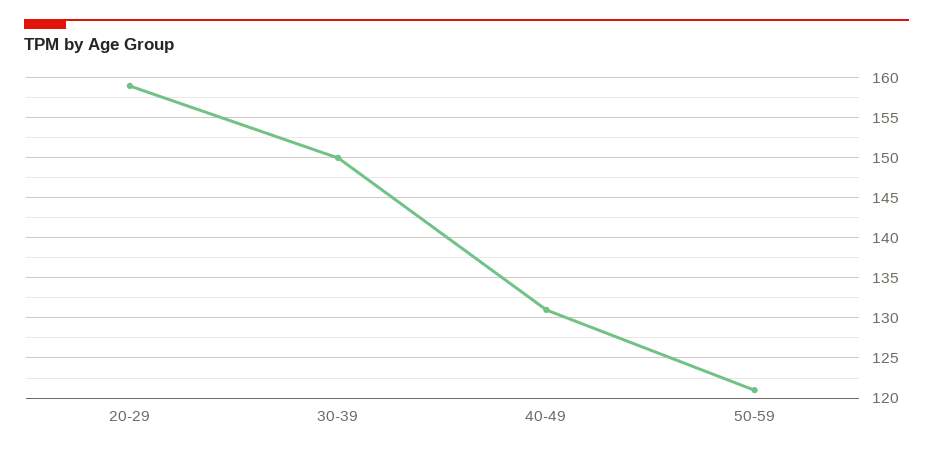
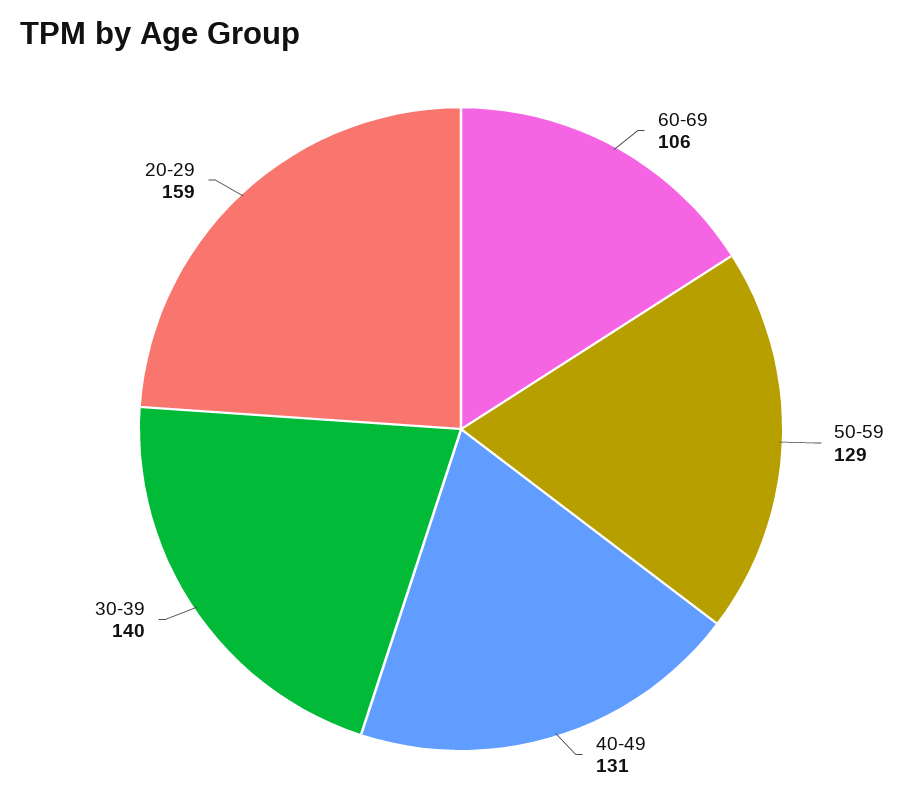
30-39: 150 -> 140
50-59: 121 -> 129
60-69: none -> 106

